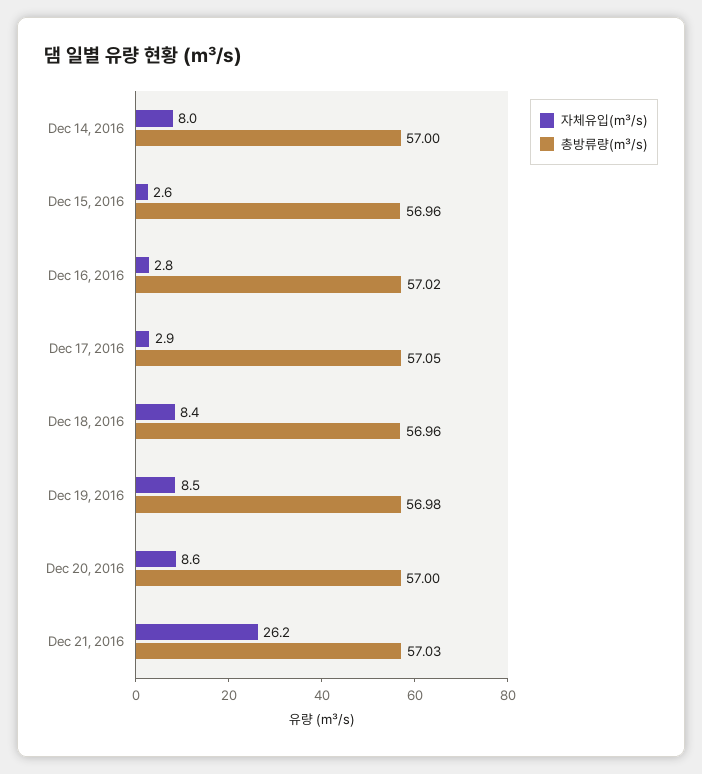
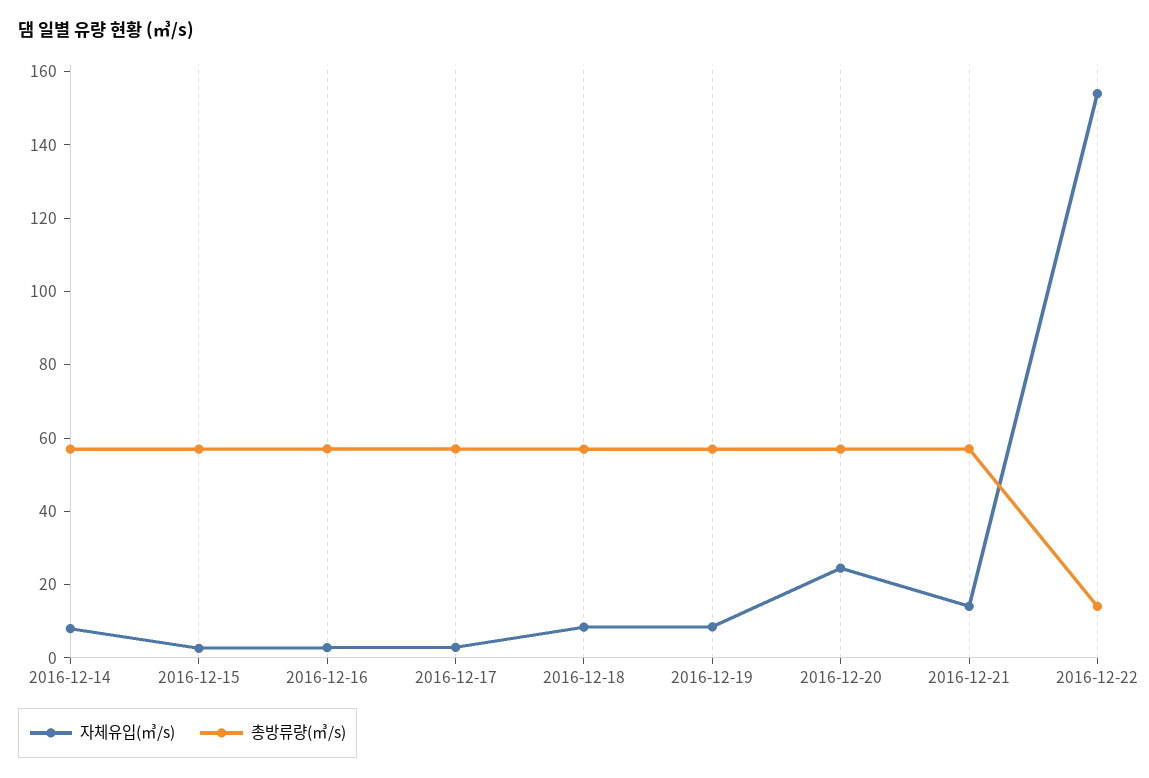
자체유입(㎥/s), Dec 20, 2016: 8.6 -> 25
자체유입(㎥/s), Dec 21, 2016: 26.2 -> 15
자체유입(㎥/s), 2016-12-22: none -> 155
총방류량(㎥/s), 2016-12-22: none -> 15

